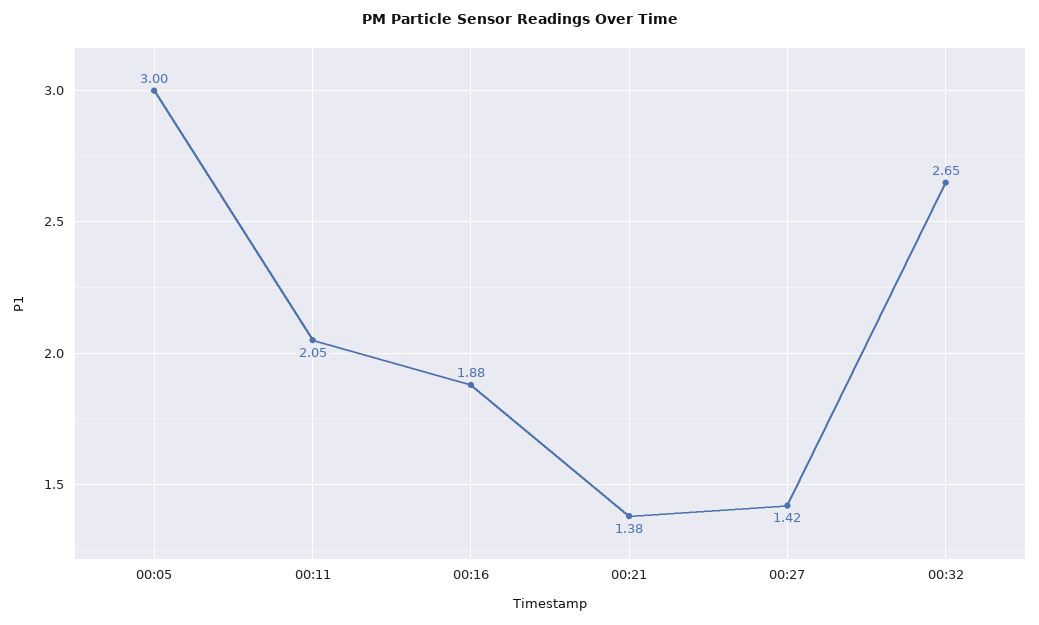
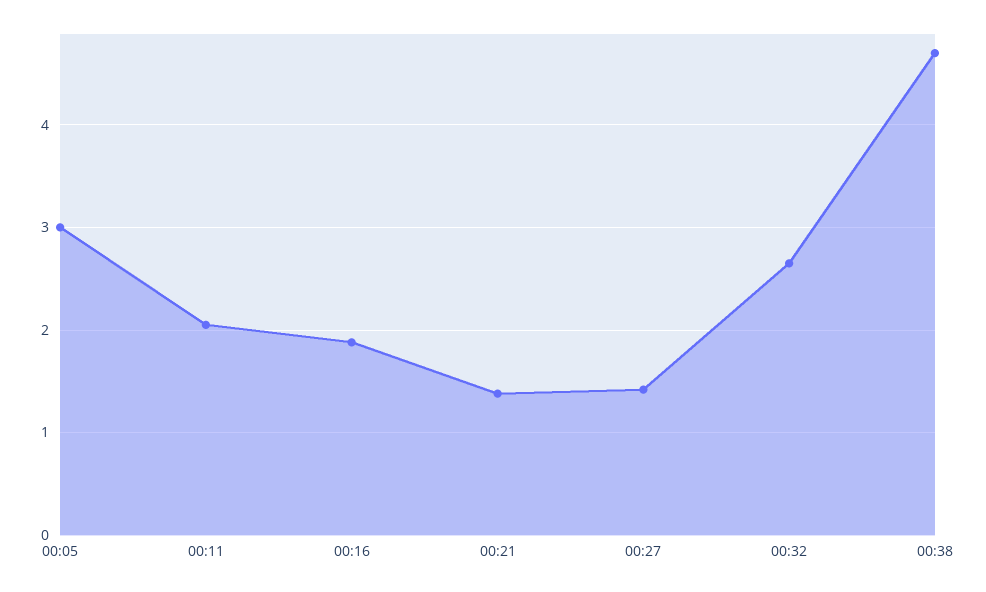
00:38: none -> 4.7

